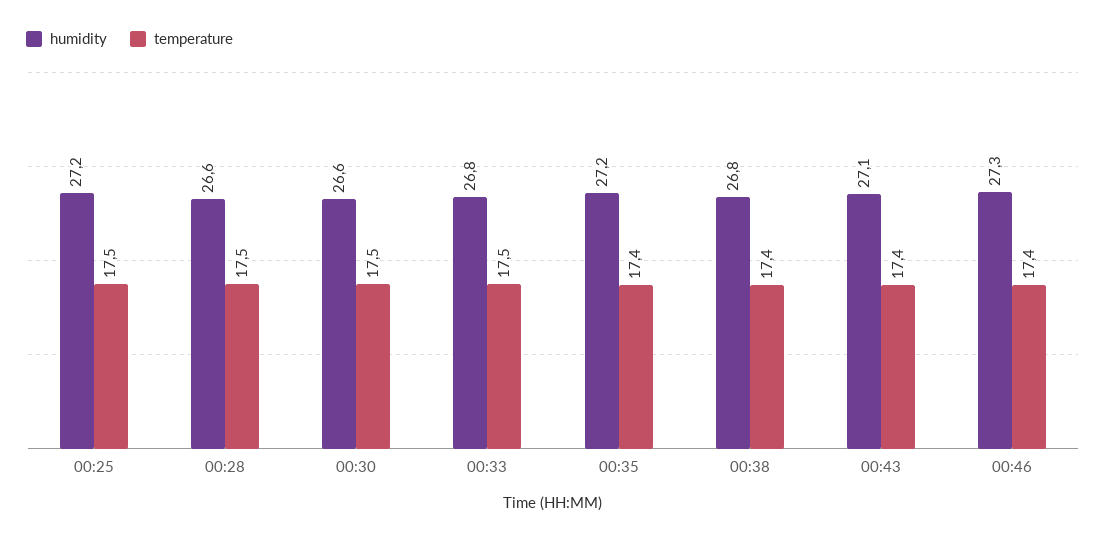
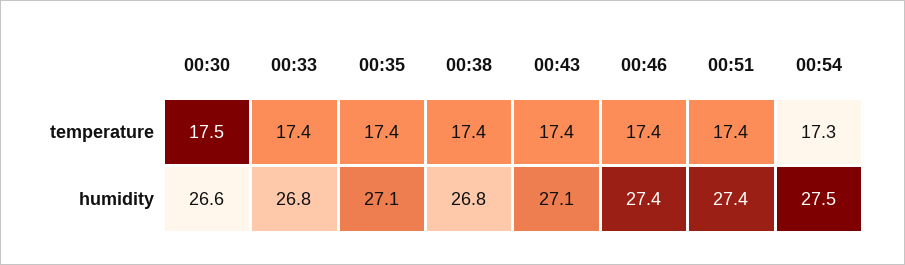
humidity, 00:25: 27.2 -> none
temperature, 00:25: 17.5 -> none
humidity, 00:28: 26.6 -> none
temperature, 00:28: 17.5 -> none
temperature, 00:33: 17.5 -> 17.4
humidity, 00:35: 27.2 -> 27.1
humidity, 00:46: 27.3 -> 27.4
temperature, 00:51: none -> 17.4
temperature, 00:54: none -> 17.3
humidity, 00:51: none -> 27.4
humidity, 00:54: none -> 27.5

